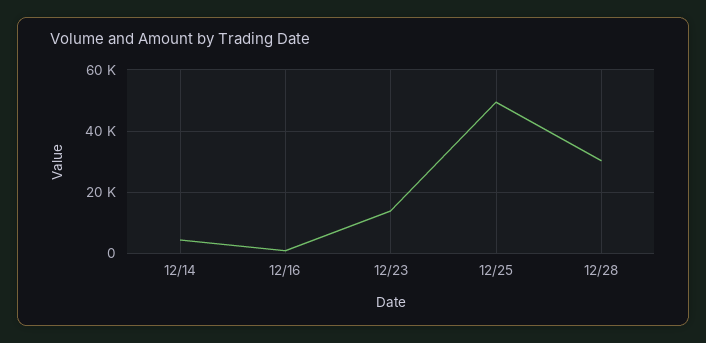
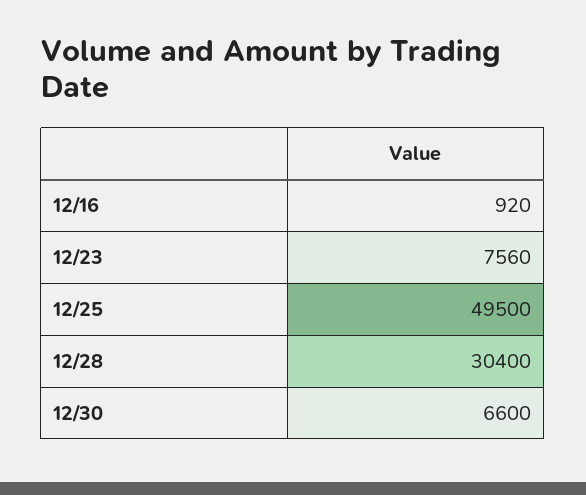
12/14: 4000 -> none
12/23: 14000 -> 7560
12/30: none -> 6600

